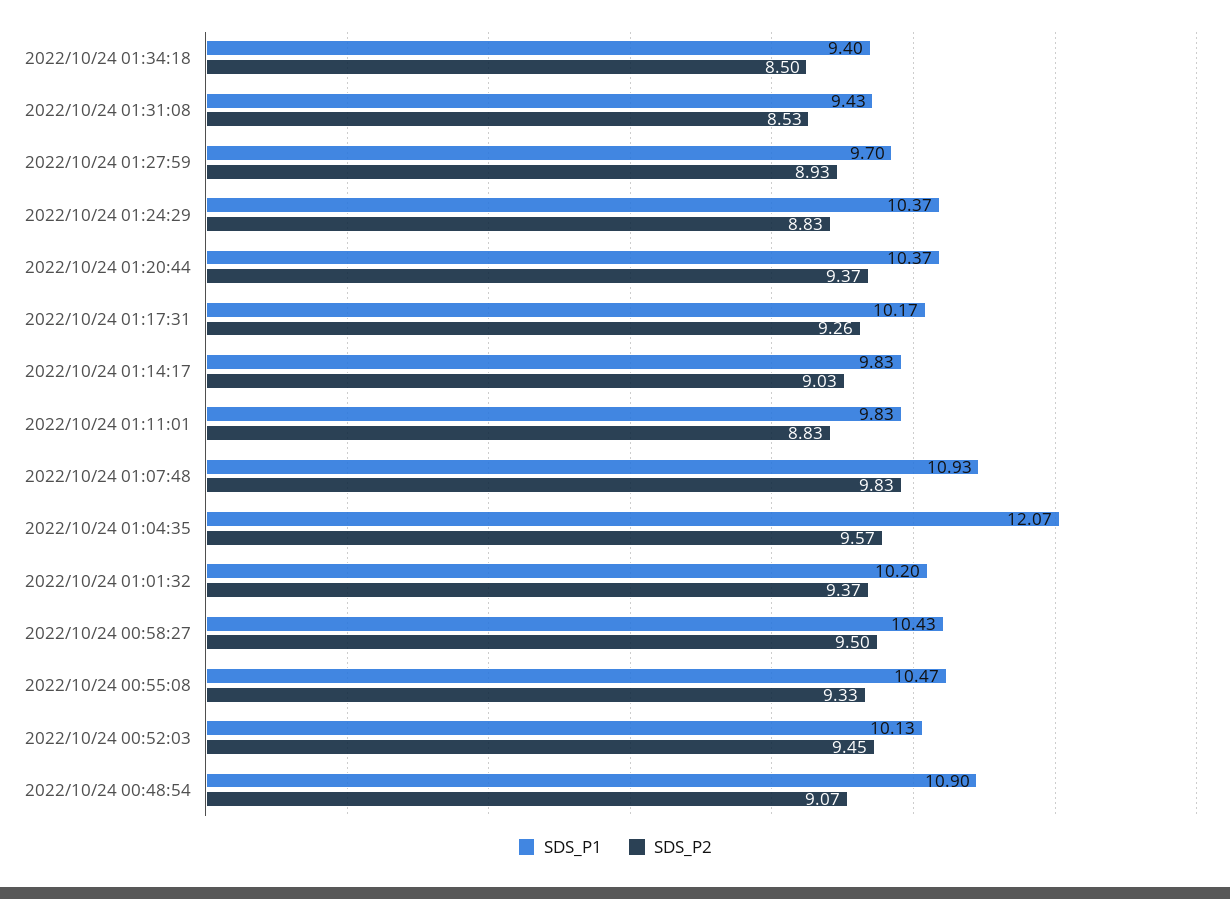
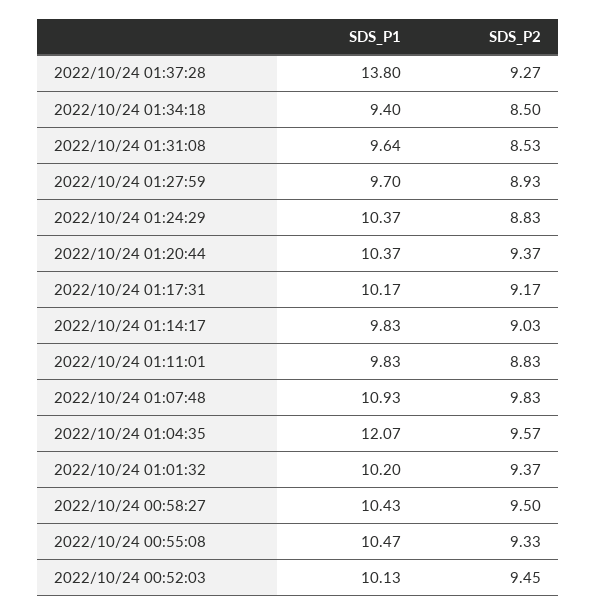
SDS_P1, 2022/10/24 01:31:08: 9.43 -> 9.64
SDS_P2, 2022/10/24 01:17:31: 9.26 -> 9.17
SDS_P1, 2022/10/24 00:48:54: 10.9 -> none
SDS_P2, 2022/10/24 00:48:54: 9.07 -> none
SDS_P1, 2022/10/24 01:37:28: none -> 13.8
SDS_P2, 2022/10/24 01:37:28: none -> 9.27

